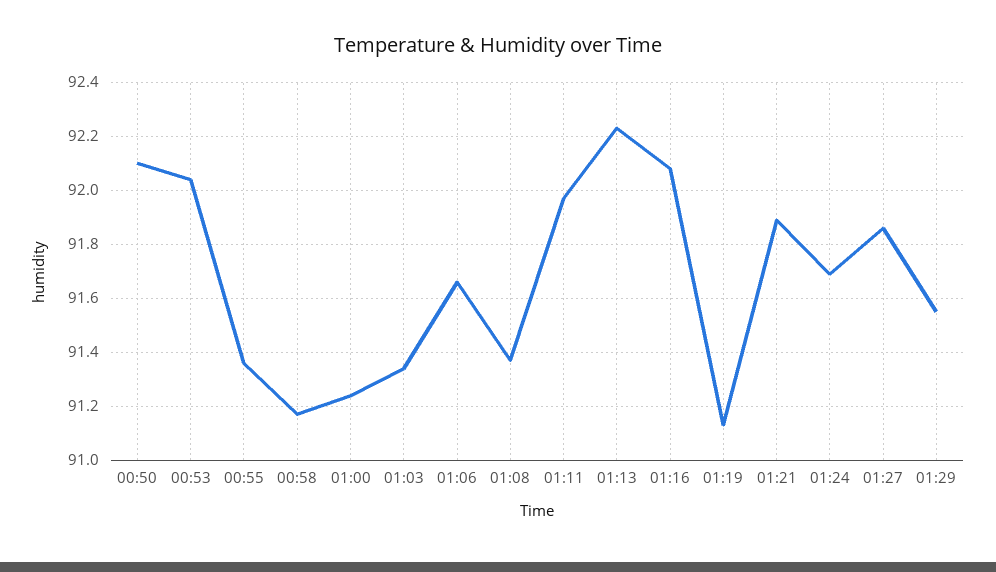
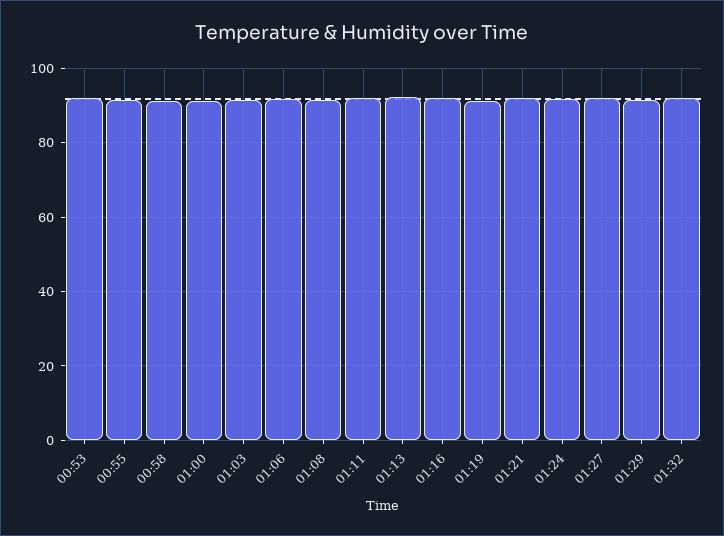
00:50: 92.1 -> none
01:32: none -> 92

